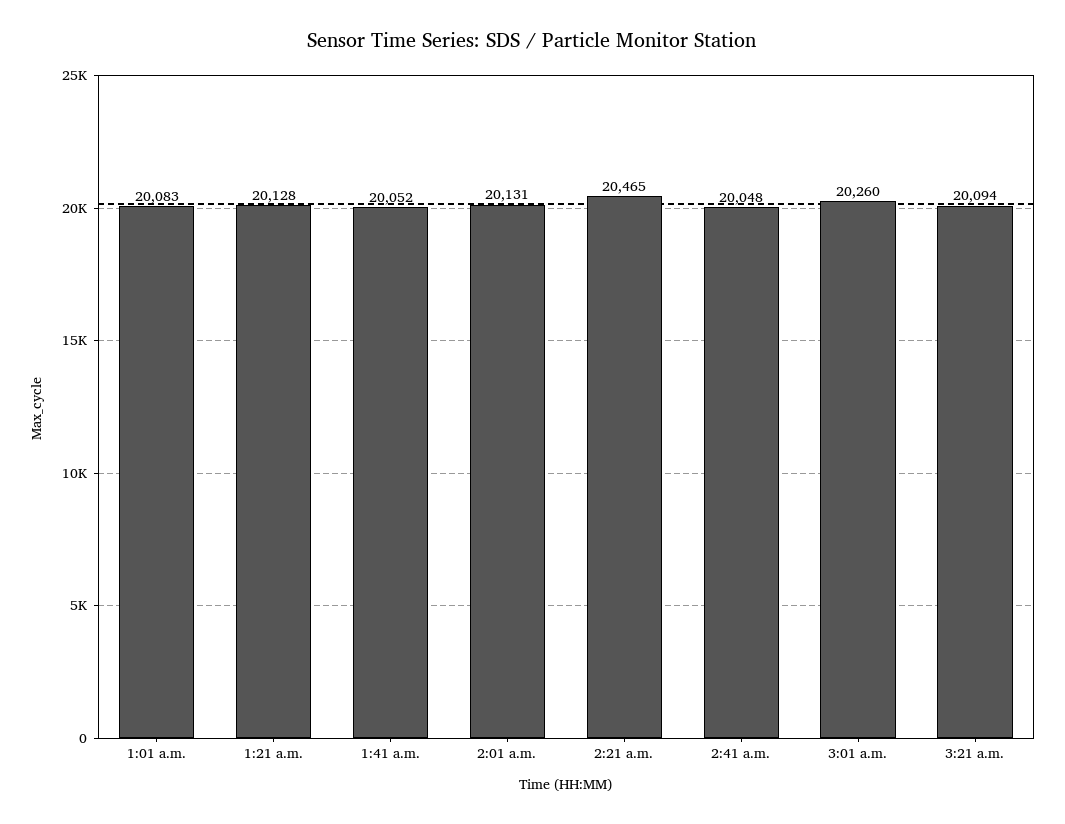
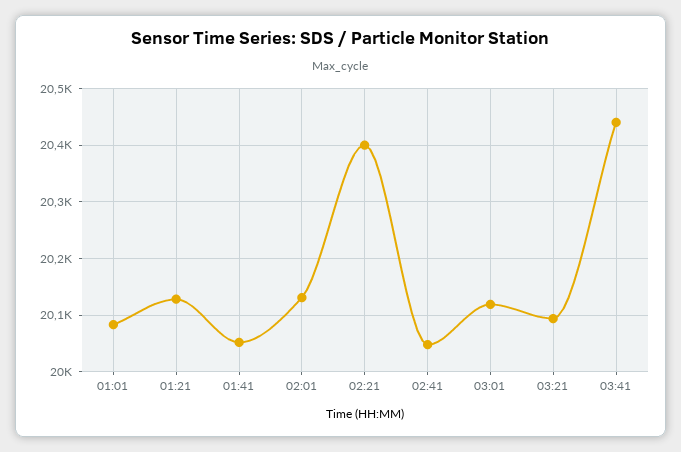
2:21 a.m.: 20465 -> 20400
3:01 a.m.: 20260 -> 20120
03:41: none -> 20440

